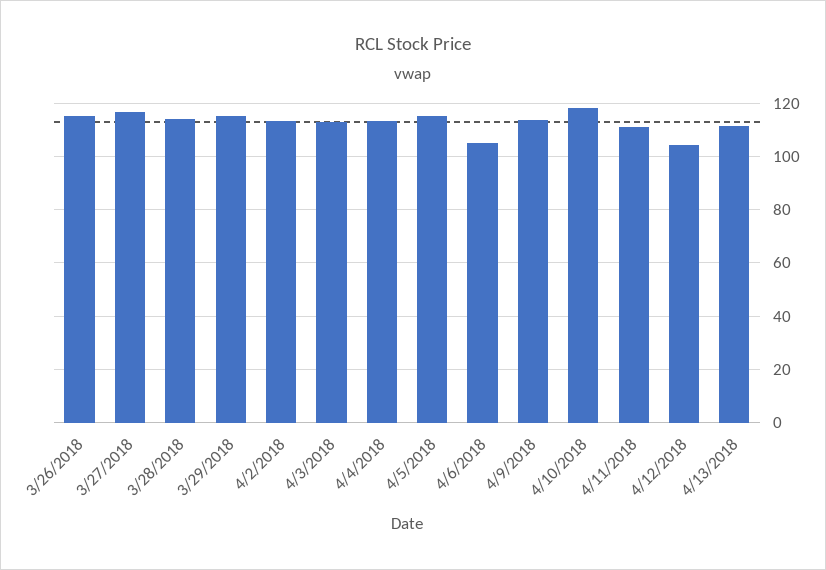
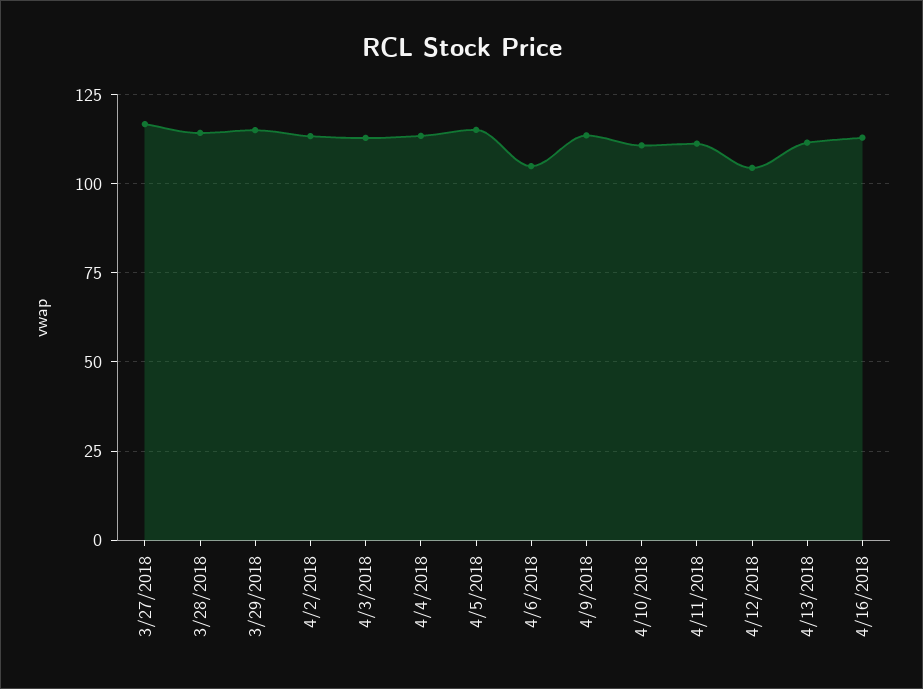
3/26/2018: 115 -> none
4/10/2018: 117.5 -> 110
4/16/2018: none -> 112.5

